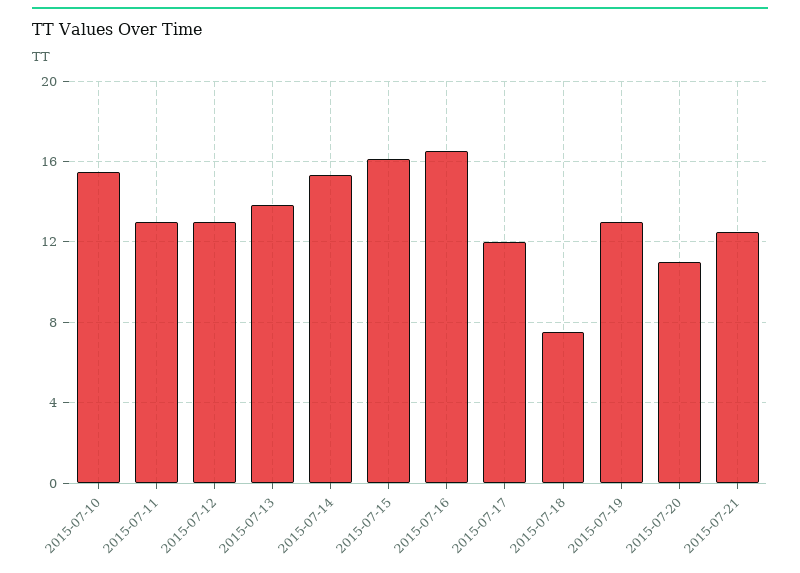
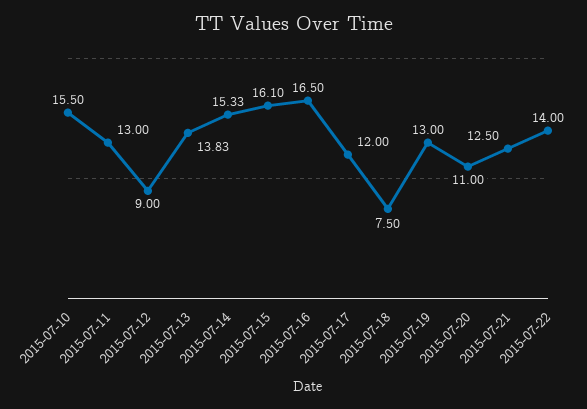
2015-07-12: 13 -> 9
2015-07-22: none -> 14

